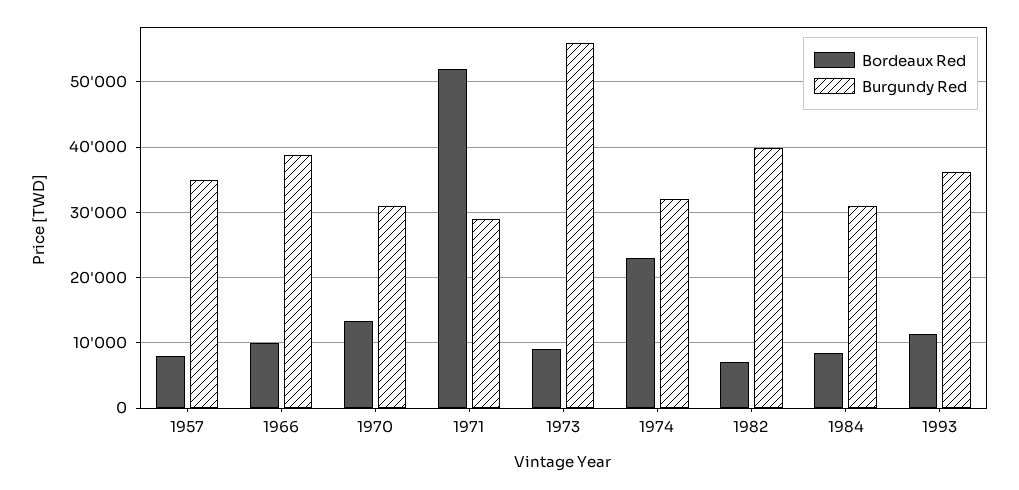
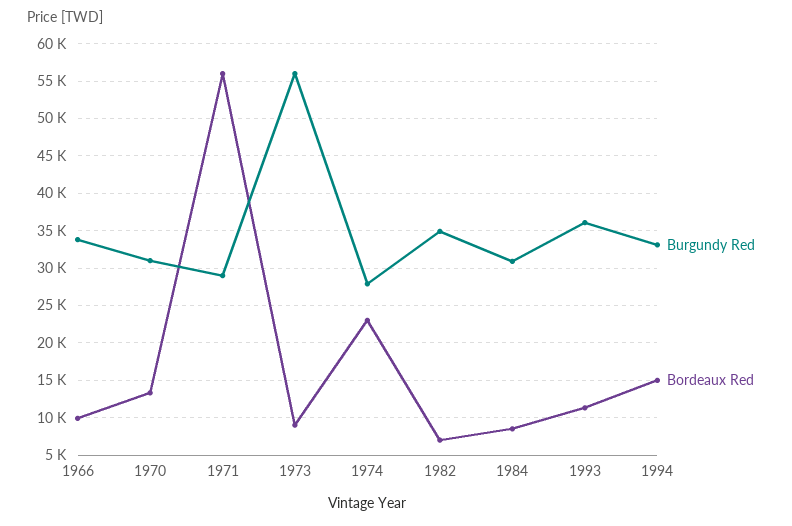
Bordeaux Red, 1957: 8000 -> none
Burgundy Red, 1957: 35000 -> none
Burgundy Red, 1966: 39000 -> 34000
Bordeaux Red, 1971: 52000 -> 56000
Burgundy Red, 1974: 32000 -> 28000
Burgundy Red, 1982: 40000 -> 35000
Burgundy Red, 1994: none -> 33000
Bordeaux Red, 1994: none -> 15000

